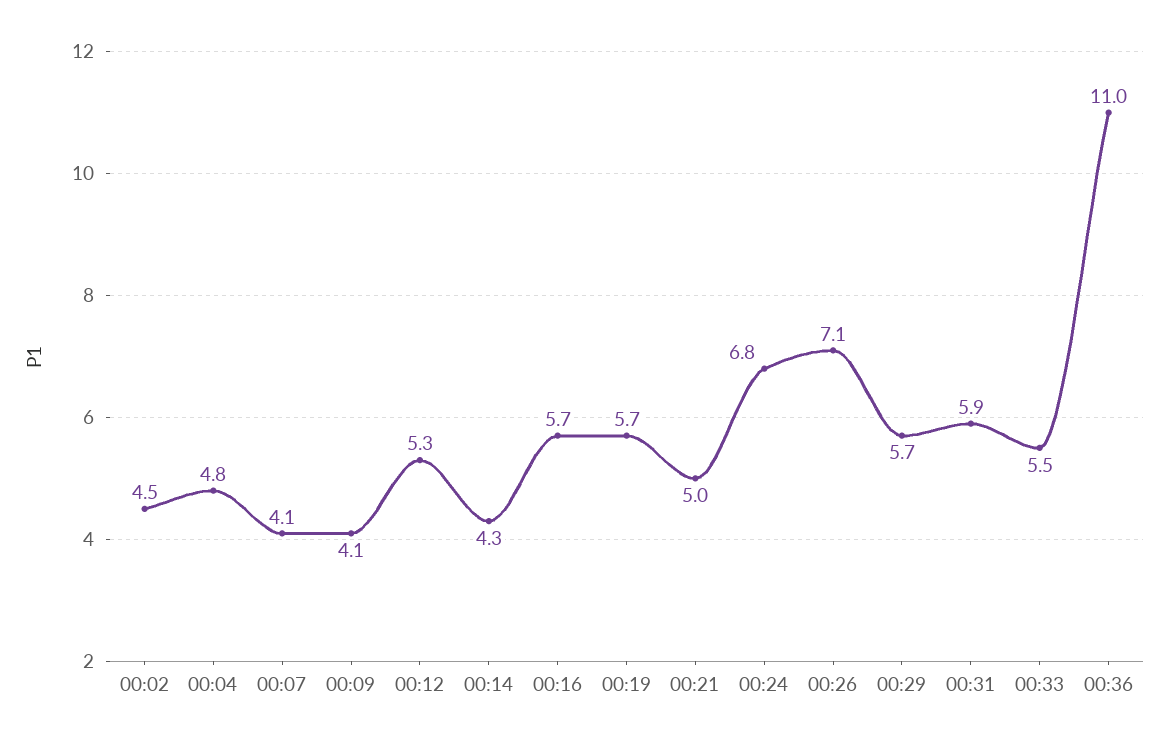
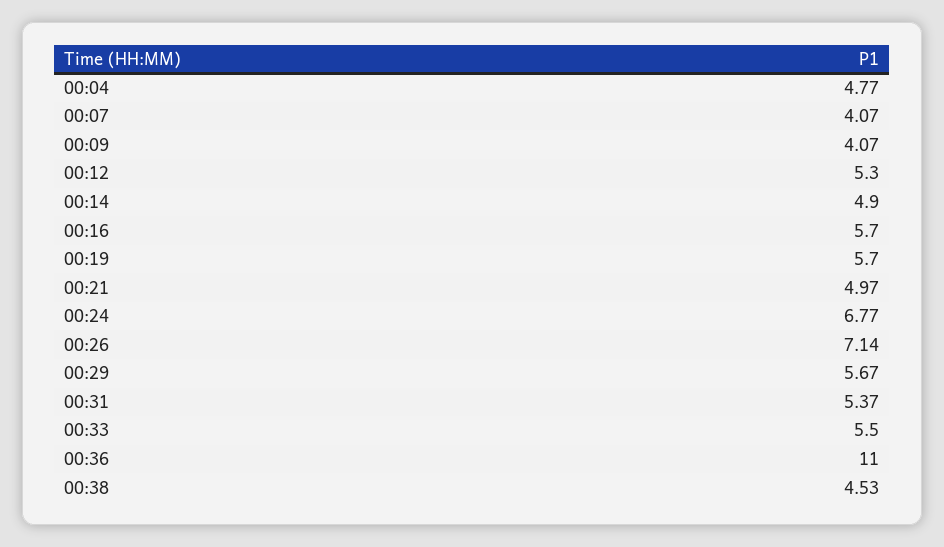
00:02: 4.5 -> none
00:14: 4.3 -> 4.9
00:31: 5.9 -> 5.37
00:38: none -> 4.53

